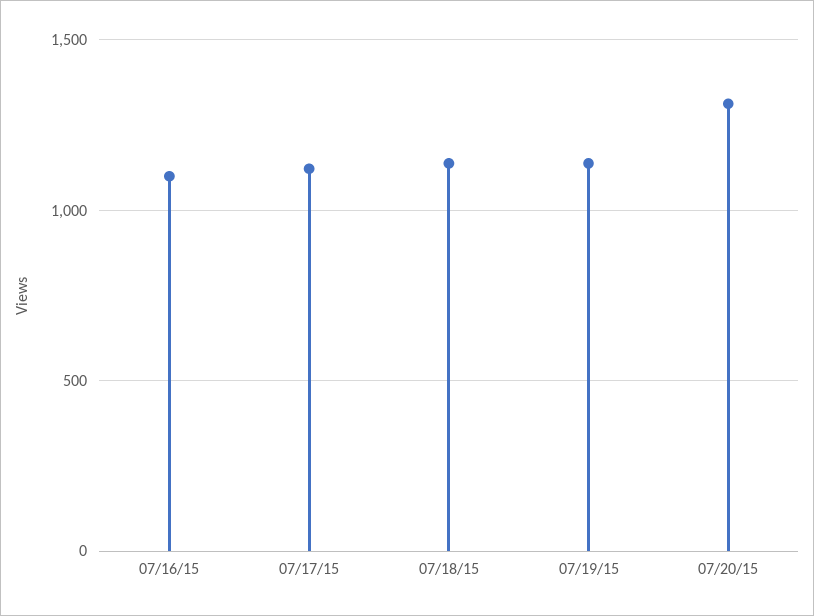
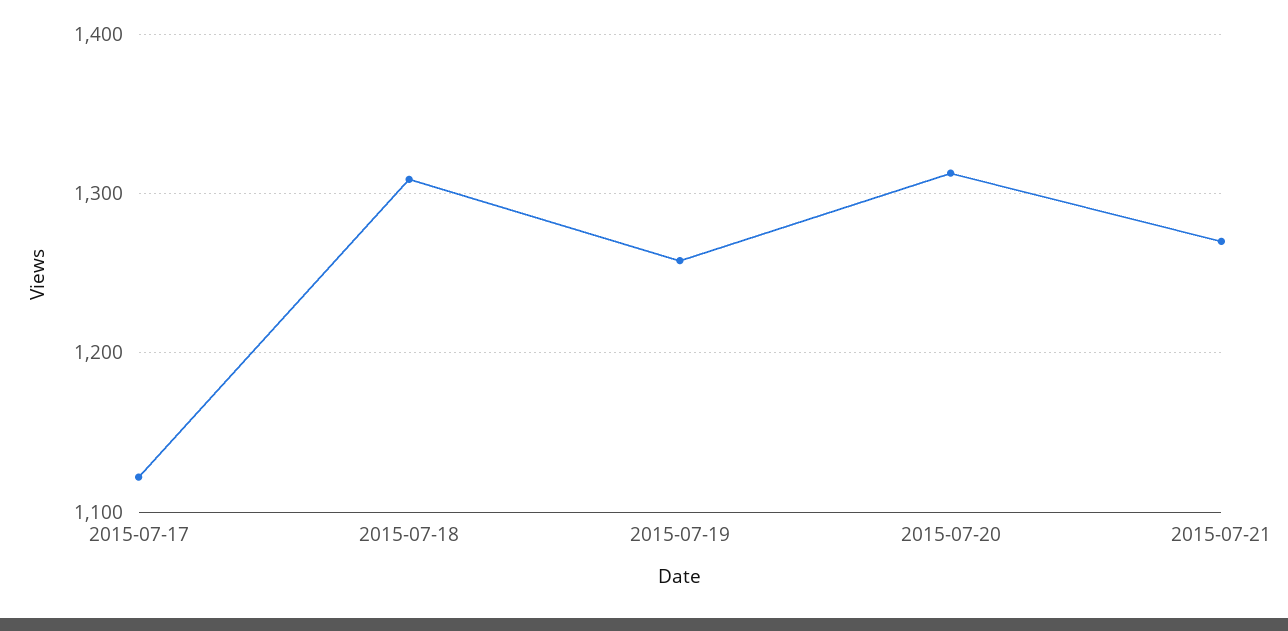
07/16/15: 1100 -> none
07/18/15: 1150 -> 1310
07/19/15: 1150 -> 1260
2015-07-21: none -> 1270

